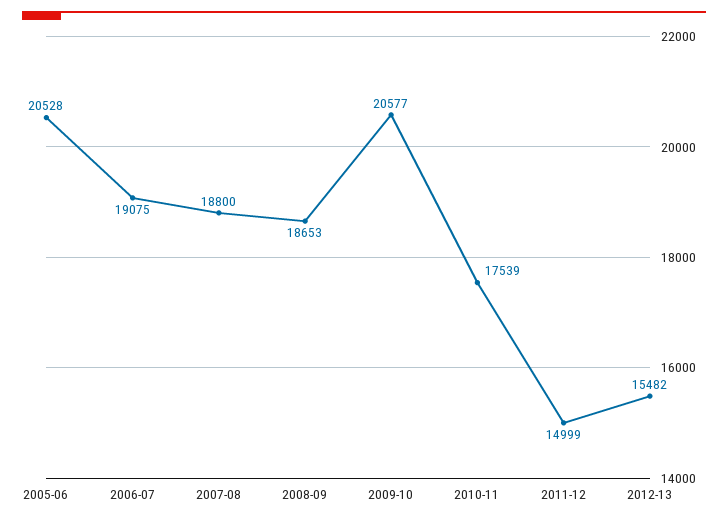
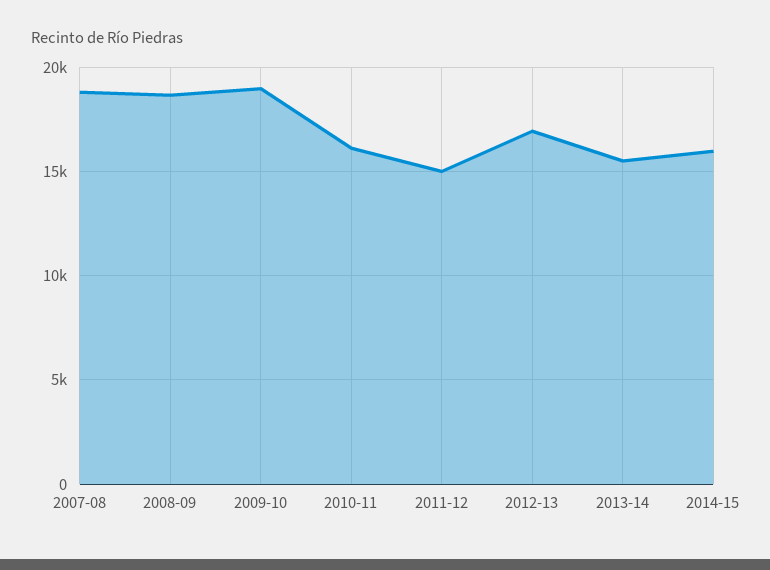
2005-06: 20528 -> none
2006-07: 19075 -> none
2009-10: 20577 -> 19000
2010-11: 17539 -> 16000
2012-13: 15482 -> 17000
2013-14: none -> 15500
2014-15: none -> 16000

